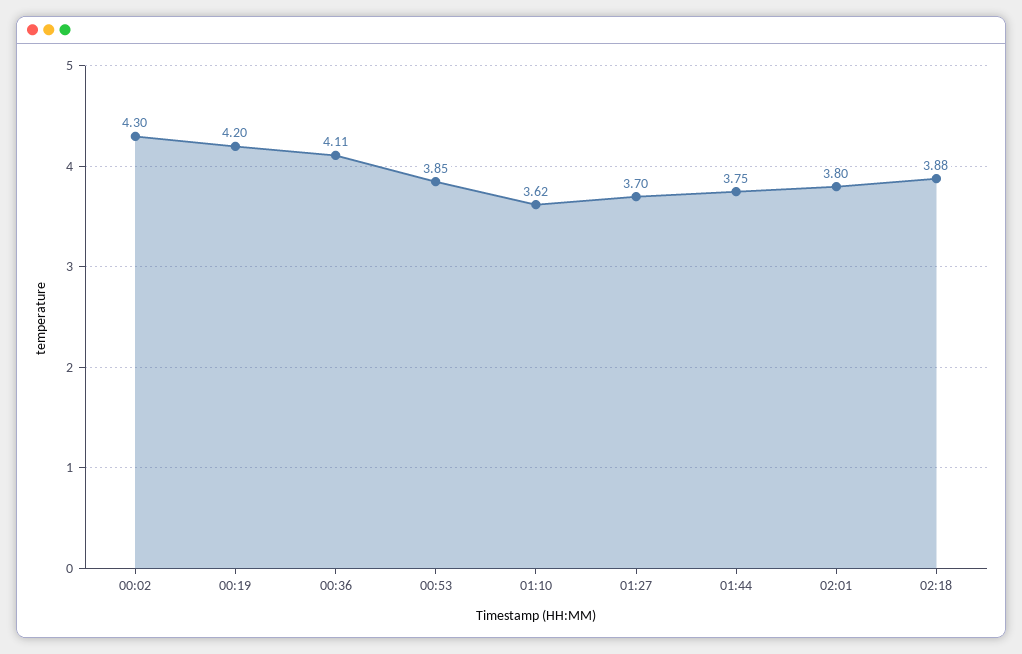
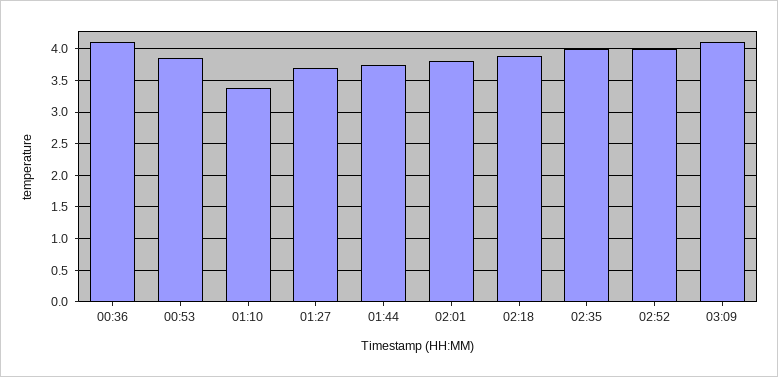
00:02: 4.3 -> none
00:19: 4.2 -> none
01:10: 3.62 -> 3.4
02:35: none -> 4
02:52: none -> 4
03:09: none -> 4.1

